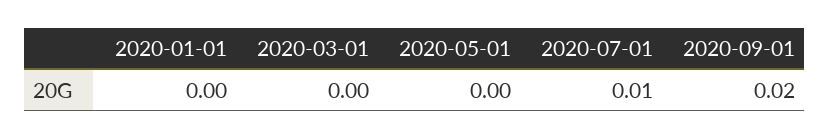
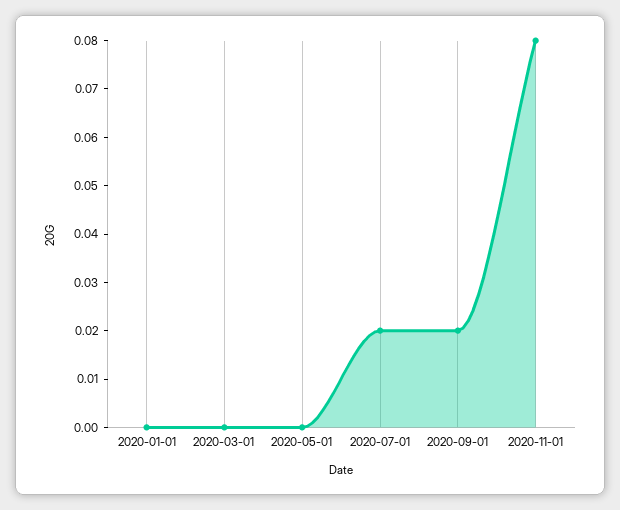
2020-07-01: 0.01 -> 0.02
2020-11-01: none -> 0.08

